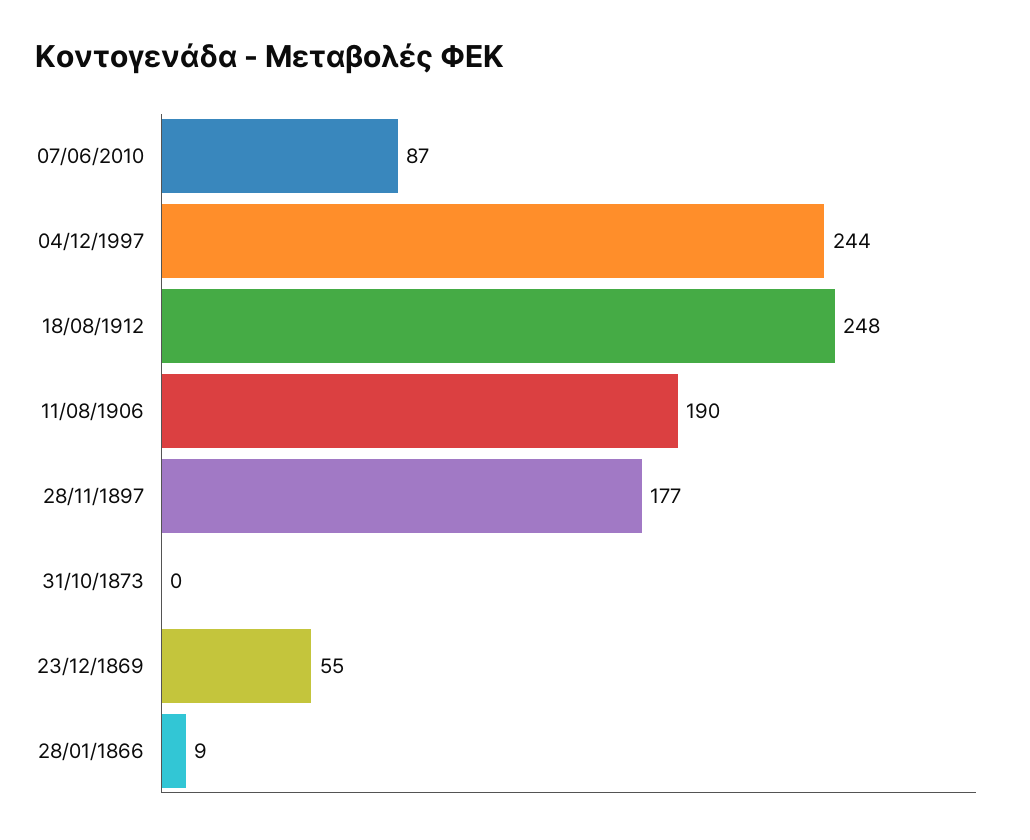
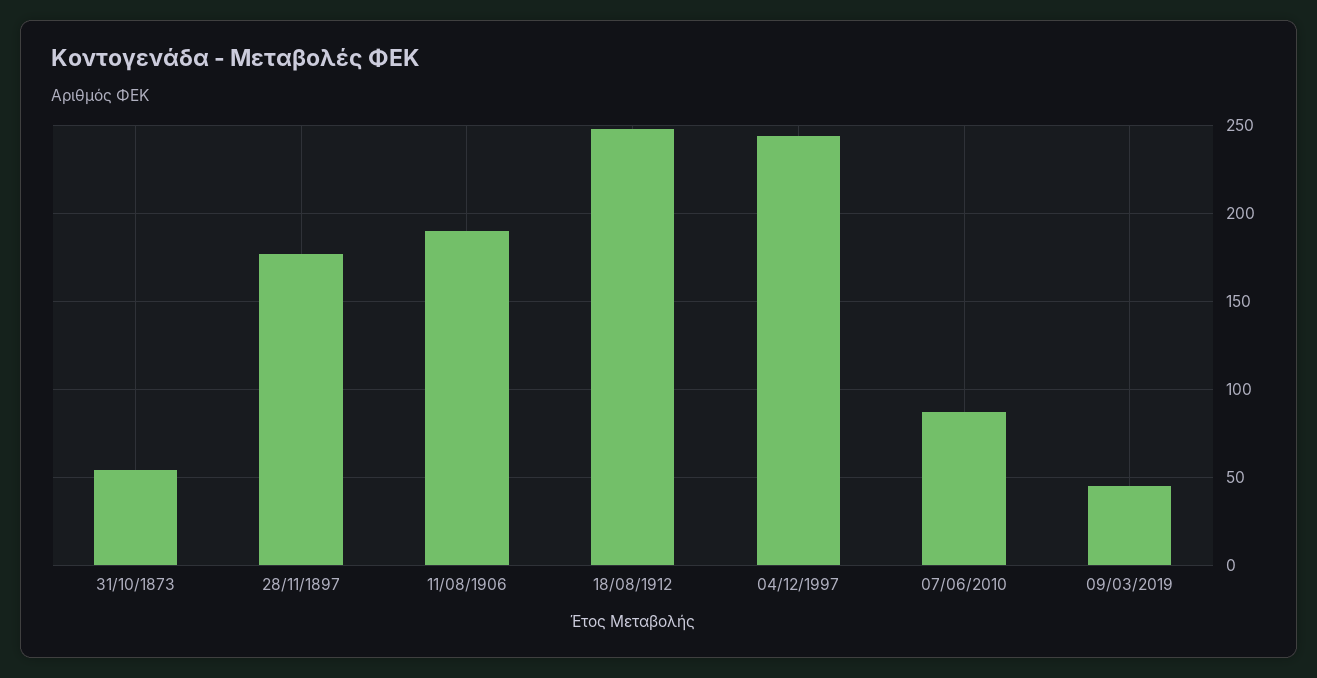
31/10/1873: 0 -> 55
23/12/1869: 55 -> none
28/01/1866: 9 -> none
09/03/2019: none -> 45

